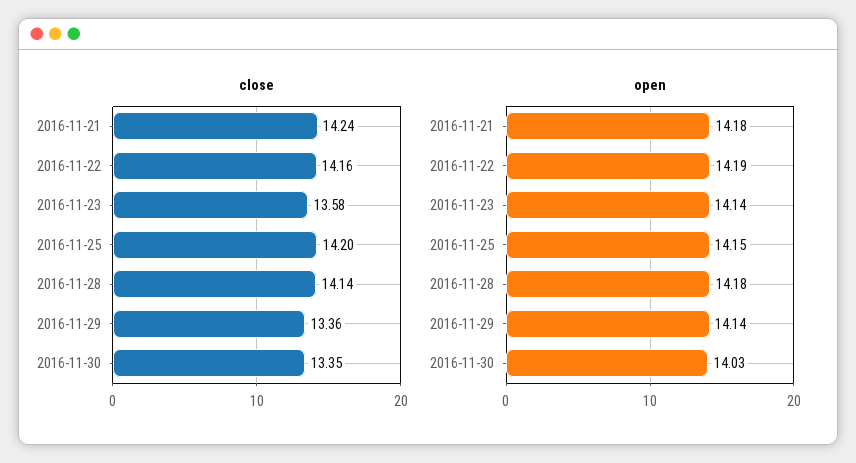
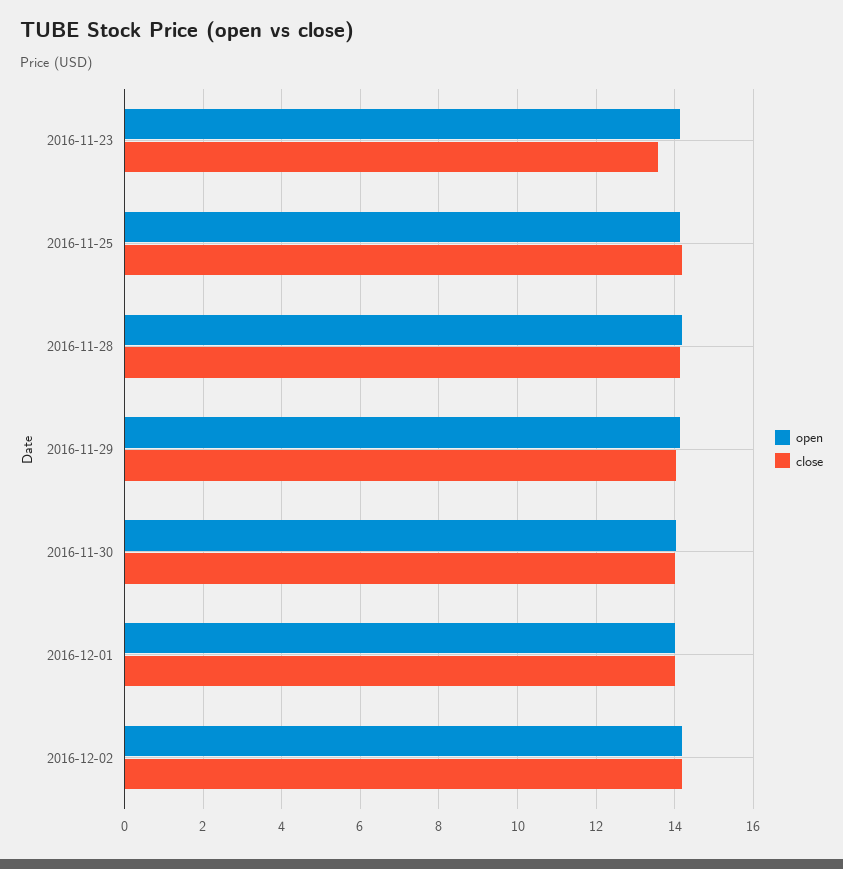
close, 2016-11-21: 14.24 -> none
close, 2016-11-22: 14.16 -> none
close, 2016-11-29: 13.36 -> 14
close, 2016-11-30: 13.35 -> 14
open, 2016-11-21: 14.18 -> none
open, 2016-11-22: 14.19 -> none
open, 2016-12-01: none -> 14
close, 2016-12-01: none -> 14
open, 2016-12-02: none -> 14.2
close, 2016-12-02: none -> 14.2

